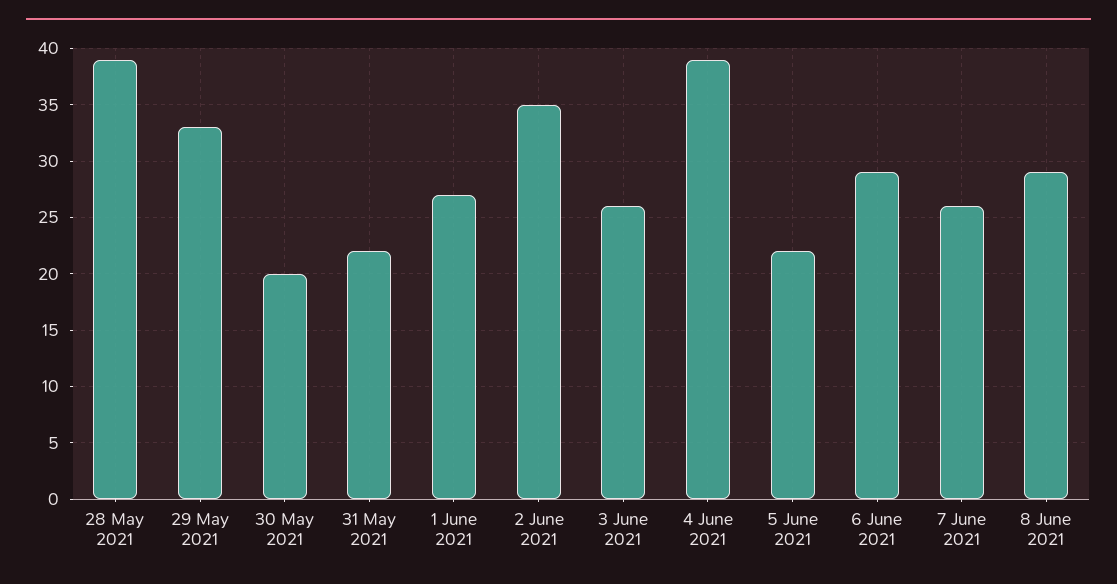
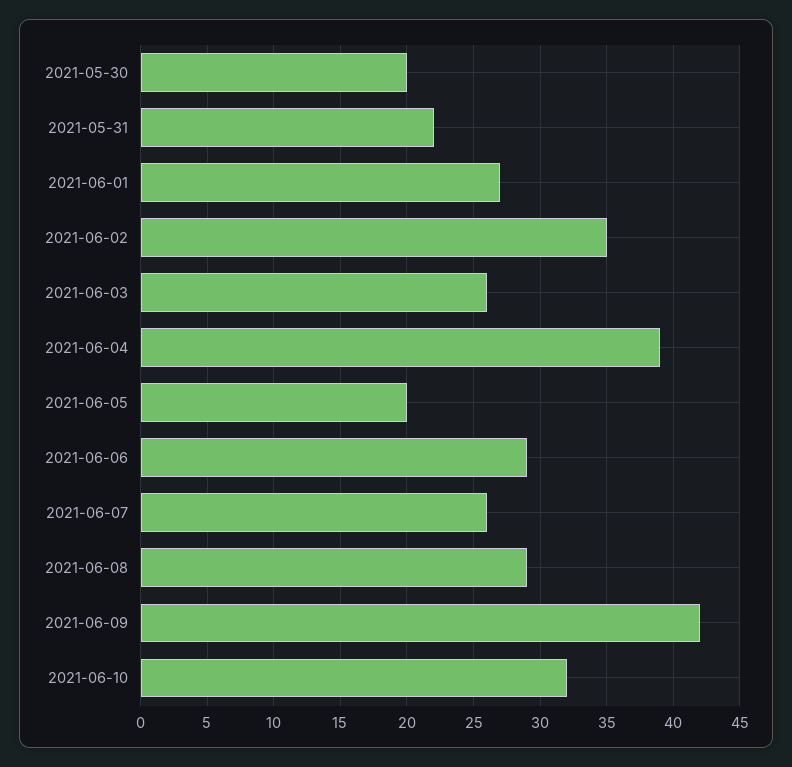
28 May 2021: 39 -> none
29 May 2021: 33 -> none
5 June 2021: 22 -> 20
2021-06-09: none -> 42
2021-06-10: none -> 32

